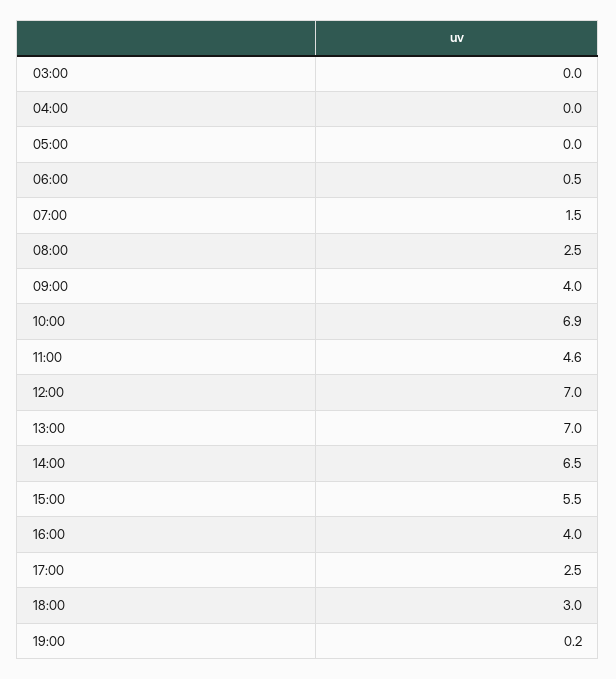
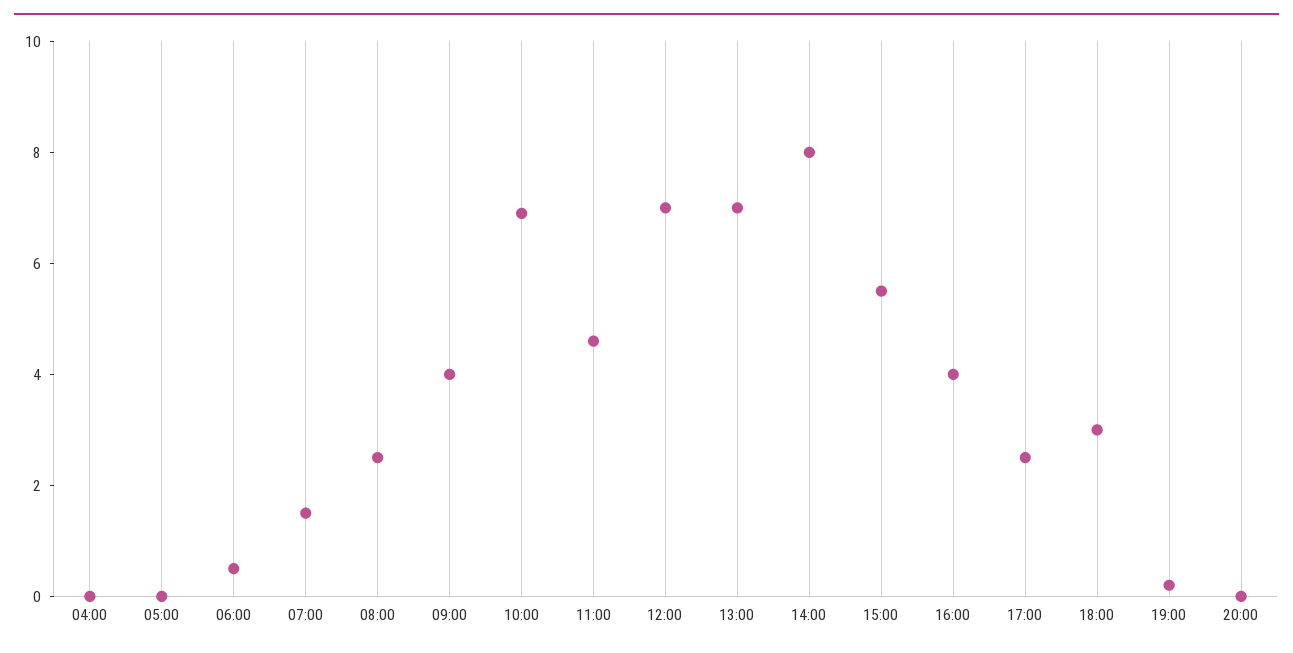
03:00: 0 -> none
14:00: 6.5 -> 8
20:00: none -> 0

